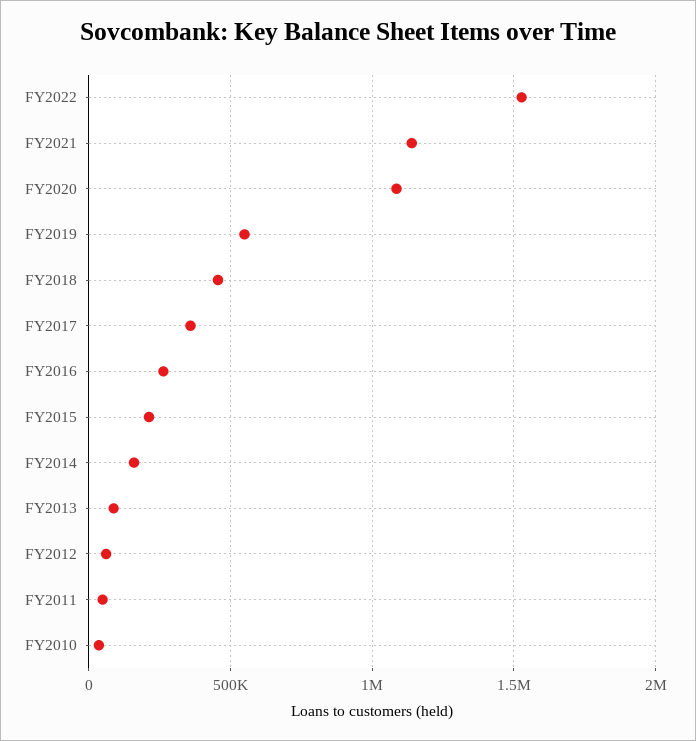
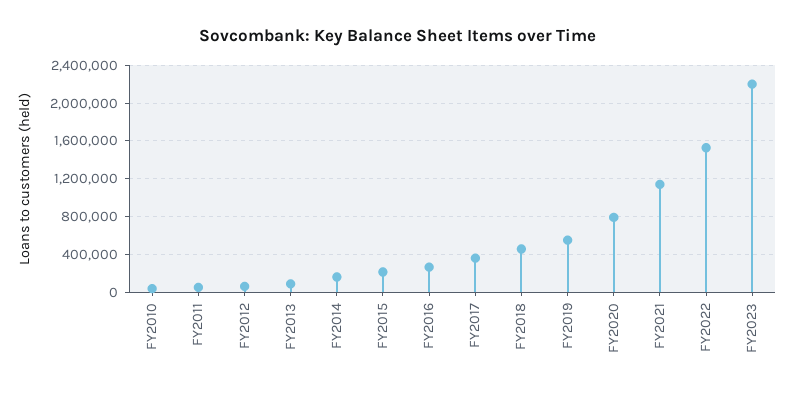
FY2020: 1100000 -> 800000
FY2023: none -> 2200000

